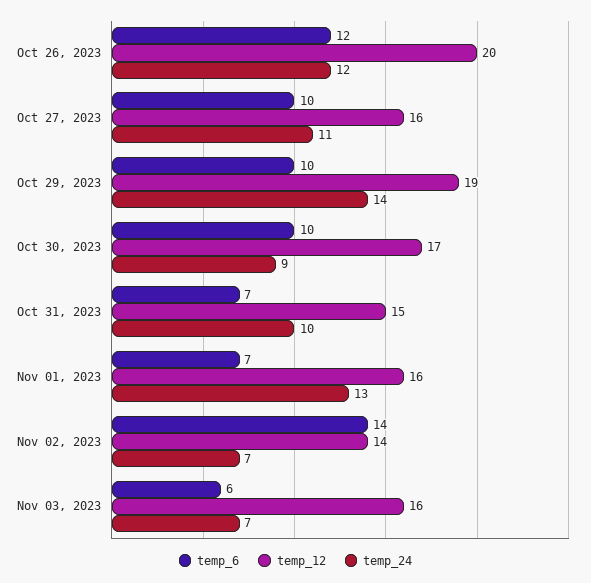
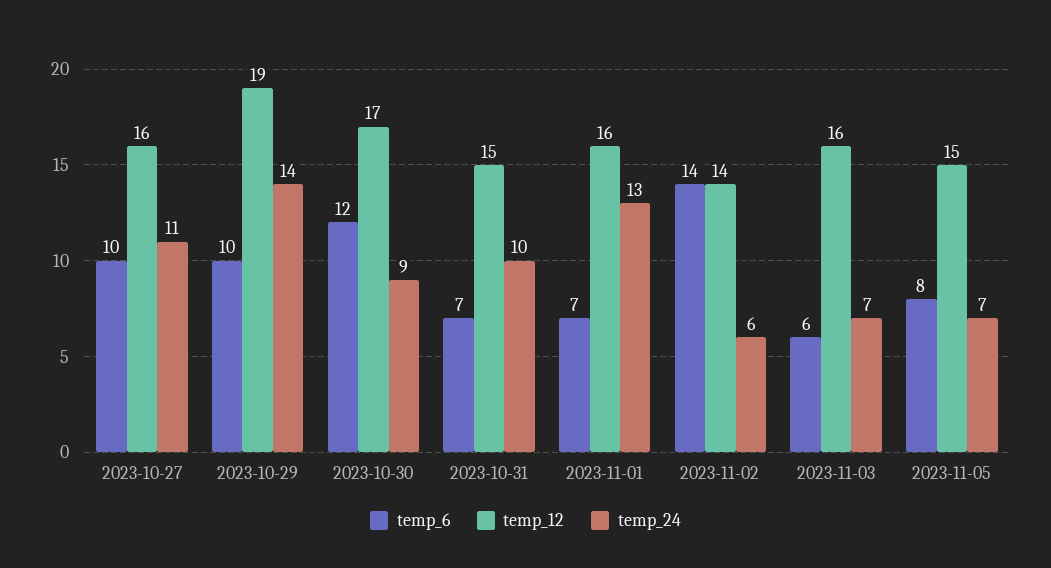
temp_6, Oct 26, 2023: 12 -> none
temp_12, Oct 26, 2023: 20 -> none
temp_24, Oct 26, 2023: 12 -> none
temp_6, Oct 30, 2023: 10 -> 12
temp_24, Nov 02, 2023: 7 -> 6
temp_6, 2023-11-05: none -> 8
temp_12, 2023-11-05: none -> 15
temp_24, 2023-11-05: none -> 7

